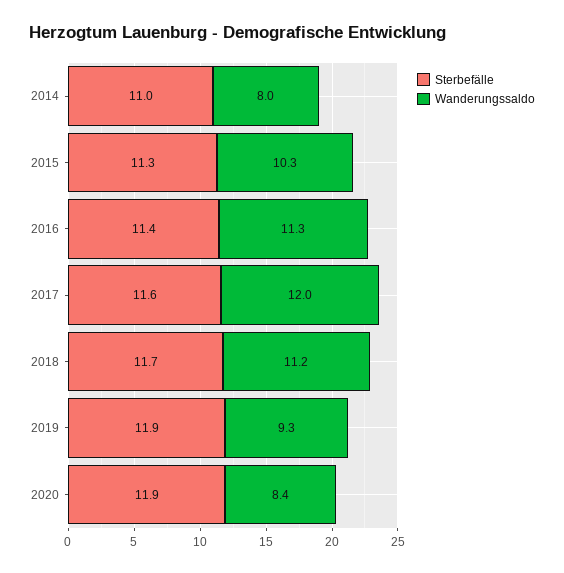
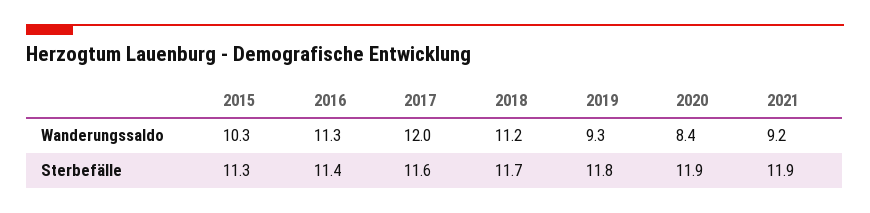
Sterbefälle, 2014: 11 -> none
Wanderungssaldo, 2014: 8 -> none
Sterbefälle, 2019: 11.9 -> 11.8
Wanderungssaldo, 2021: none -> 9.2
Sterbefälle, 2021: none -> 11.9

